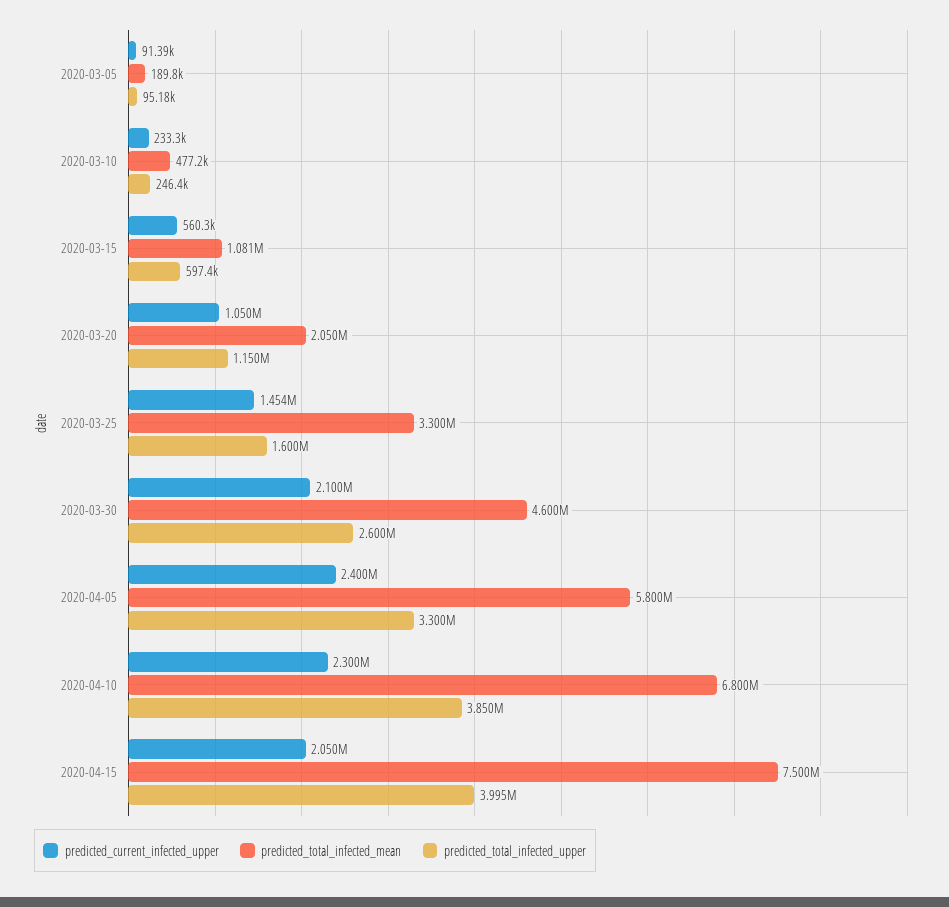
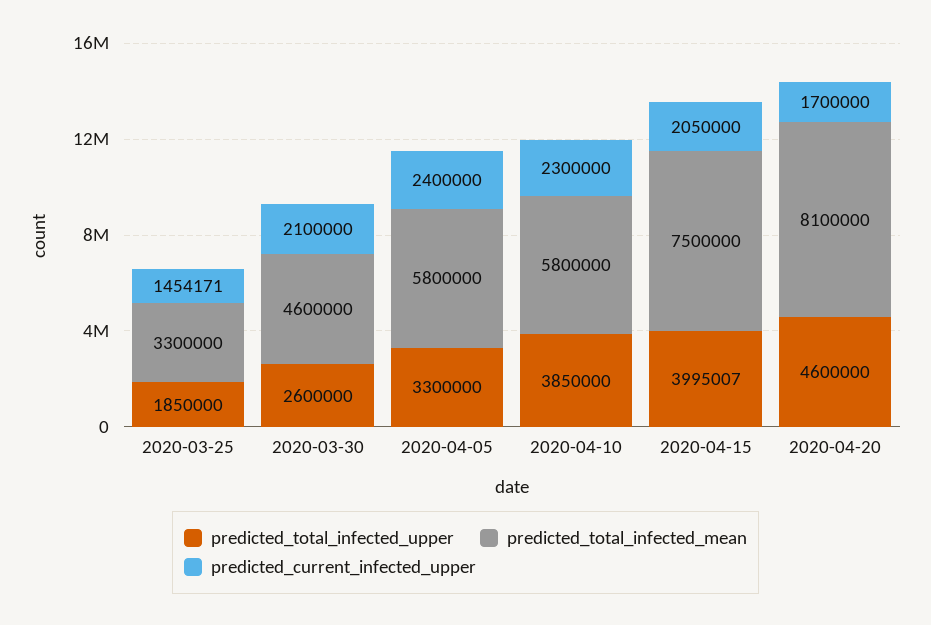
predicted_current_infected_upper, 2020-03-05: 91390 -> none
predicted_total_infected_mean, 2020-03-05: 189800 -> none
predicted_total_infected_upper, 2020-03-05: 95180 -> none
predicted_current_infected_upper, 2020-03-10: 233300 -> none
predicted_total_infected_mean, 2020-03-10: 477200 -> none
predicted_total_infected_upper, 2020-03-10: 246400 -> none
predicted_current_infected_upper, 2020-03-15: 560300 -> none
predicted_total_infected_mean, 2020-03-15: 1081000 -> none
predicted_total_infected_upper, 2020-03-15: 597400 -> none
predicted_current_infected_upper, 2020-03-20: 1050000 -> none
predicted_total_infected_mean, 2020-03-20: 2050000 -> none
predicted_total_infected_upper, 2020-03-20: 1150000 -> none
predicted_total_infected_upper, 2020-03-25: 1600000 -> 1850000
predicted_total_infected_mean, 2020-04-10: 6800000 -> 5800000
predicted_total_infected_upper, 2020-04-20: none -> 4600000
predicted_total_infected_mean, 2020-04-20: none -> 8100000
predicted_current_infected_upper, 2020-04-20: none -> 1700000

